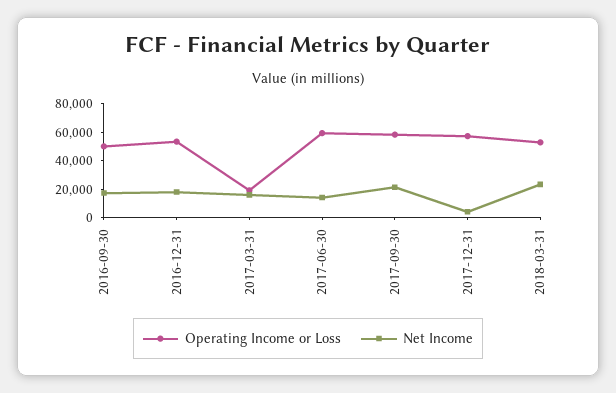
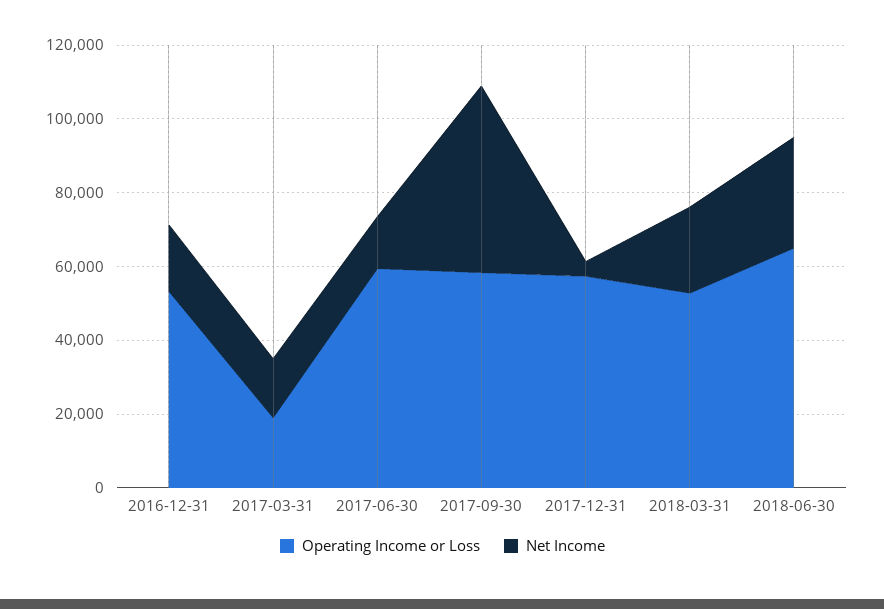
Operating Income or Loss, 2016-09-30: 50000 -> none
Net Income, 2016-09-30: 20000 -> none
Net Income, 2017-09-30: 20000 -> 50000
Operating Income or Loss, 2018-06-30: none -> 65000
Net Income, 2018-06-30: none -> 30000

